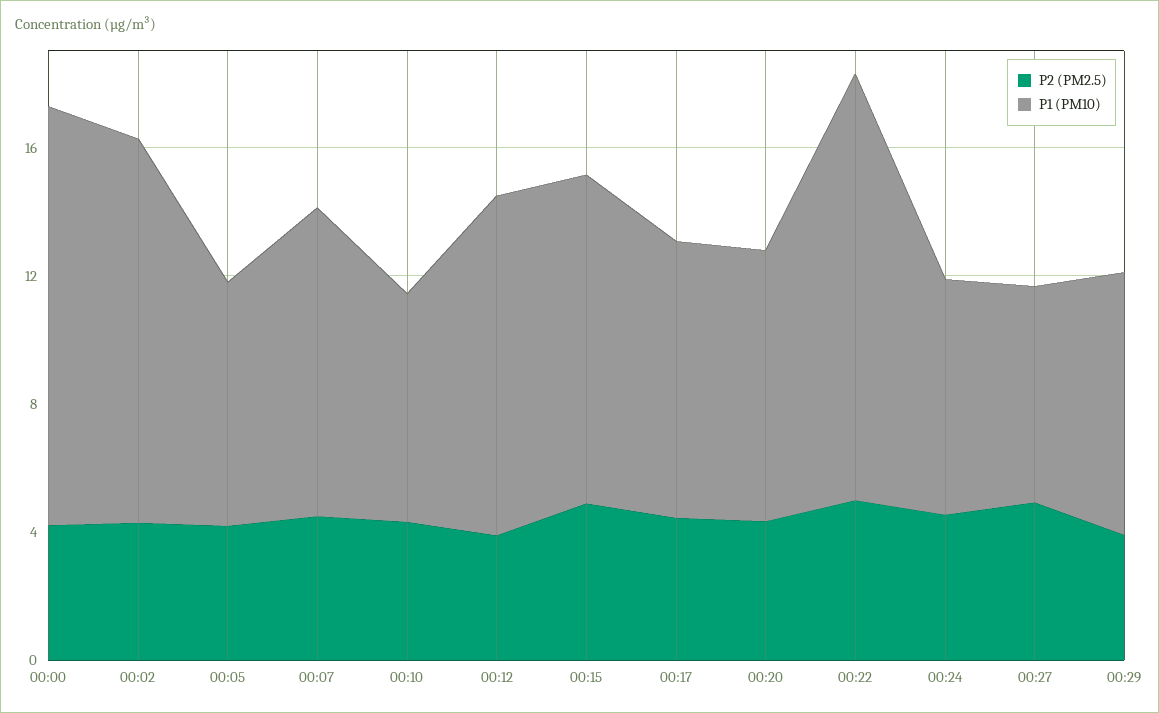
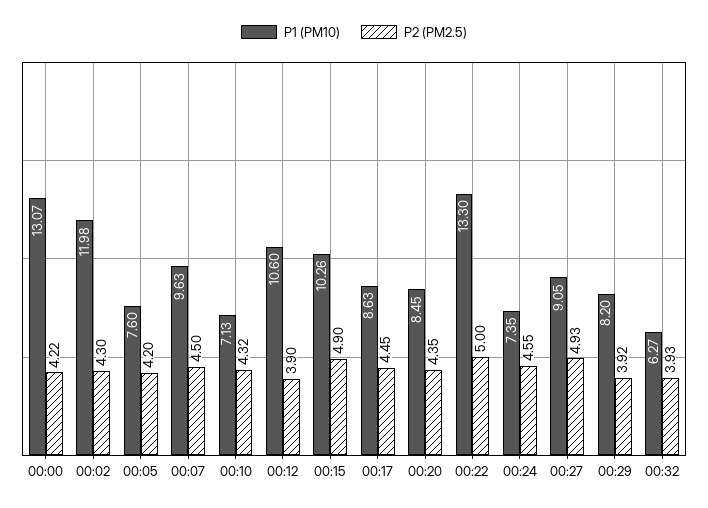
P1 (PM10), 00:27: 7 -> 9.05
P1 (PM10), 00:32: none -> 6.27
P2 (PM2.5), 00:32: none -> 3.93

